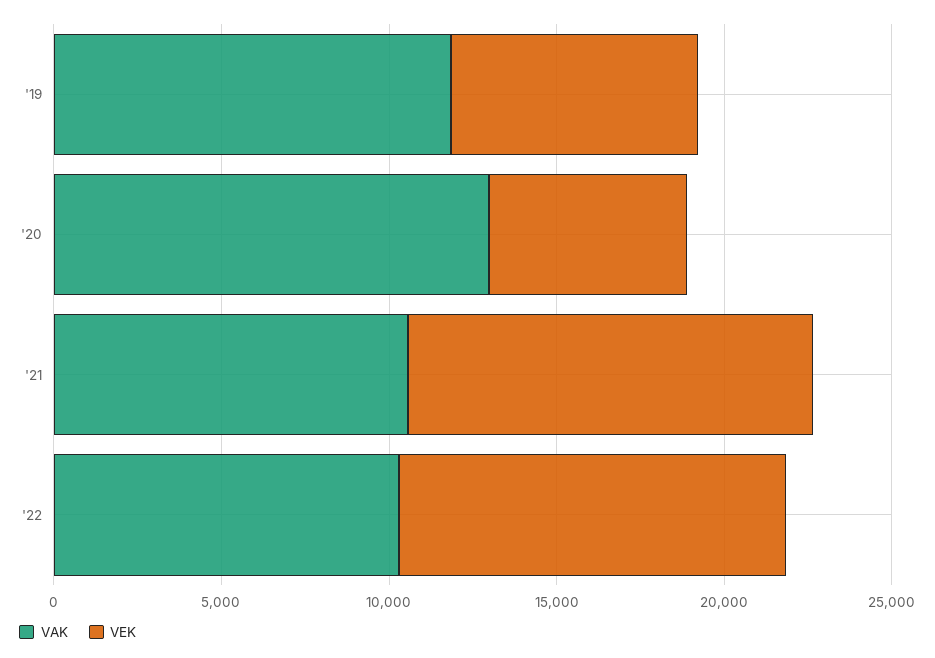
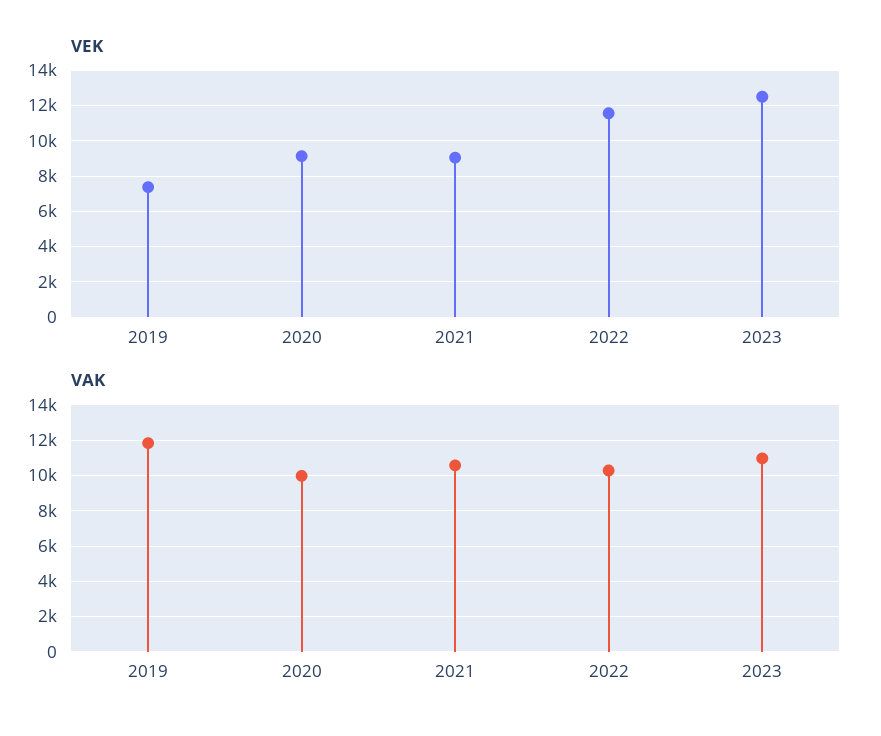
VAK, '20: 13000 -> 10000
VEK, '20: 6000 -> 9000
VEK, '21: 12000 -> 9000
VEK, 2023: none -> 12500
VAK, 2023: none -> 11000

